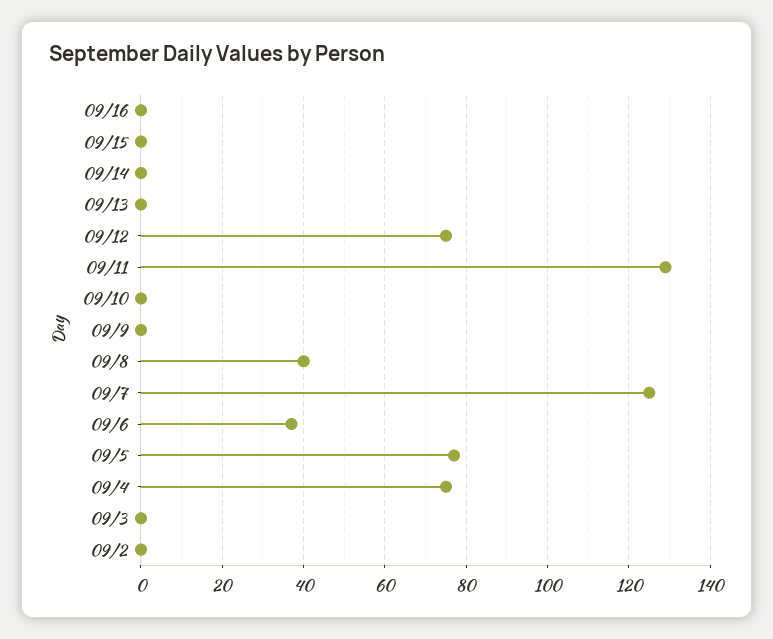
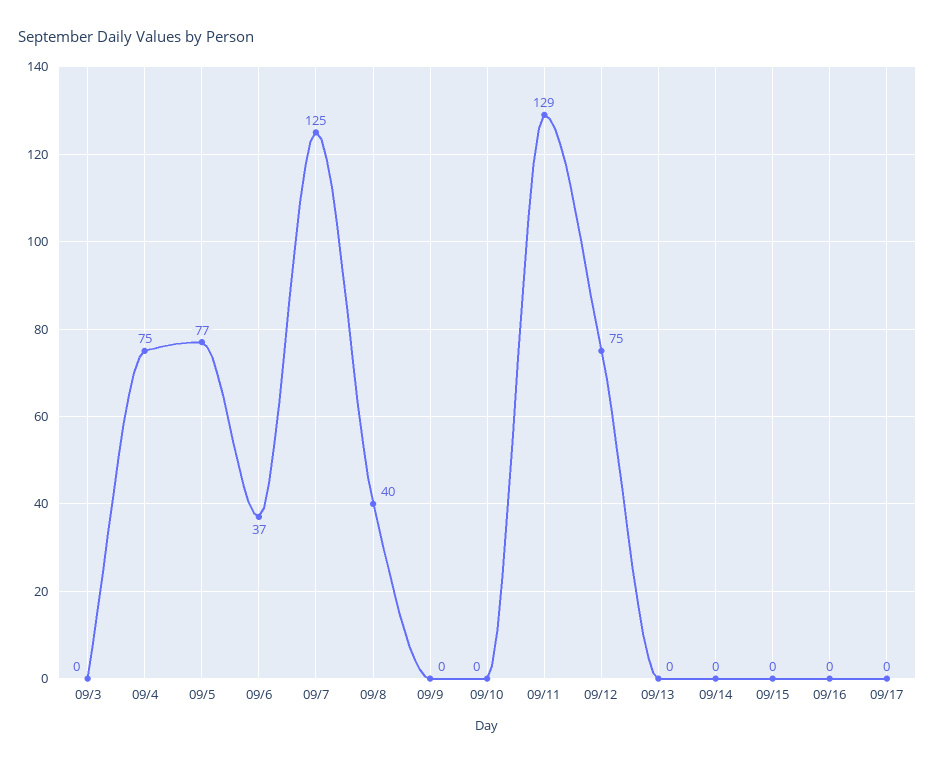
09/2: 0 -> none
09/17: none -> 0

